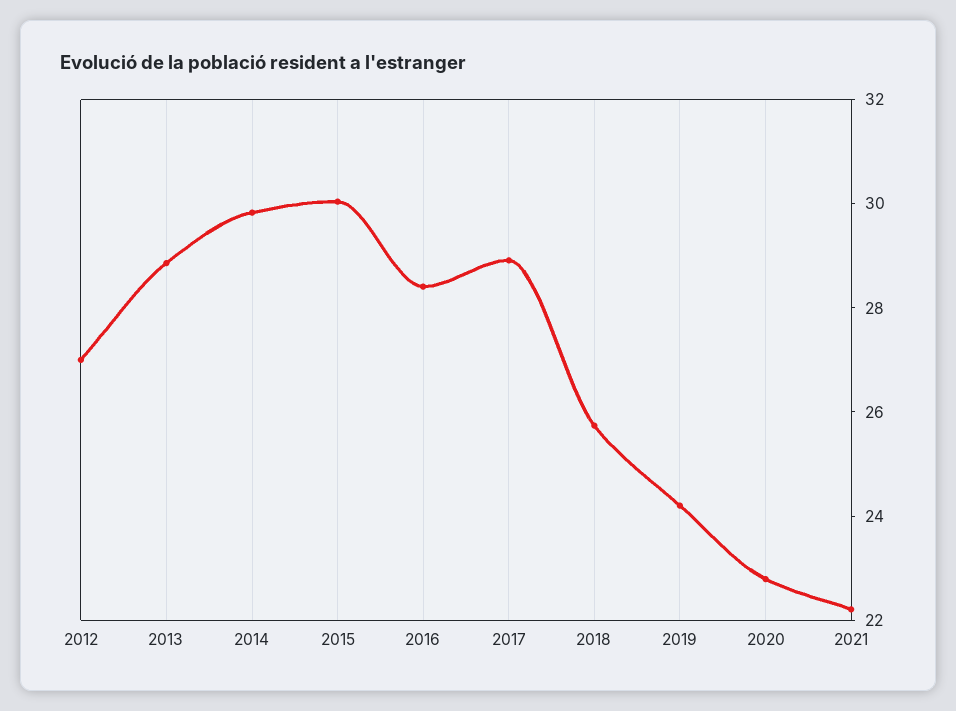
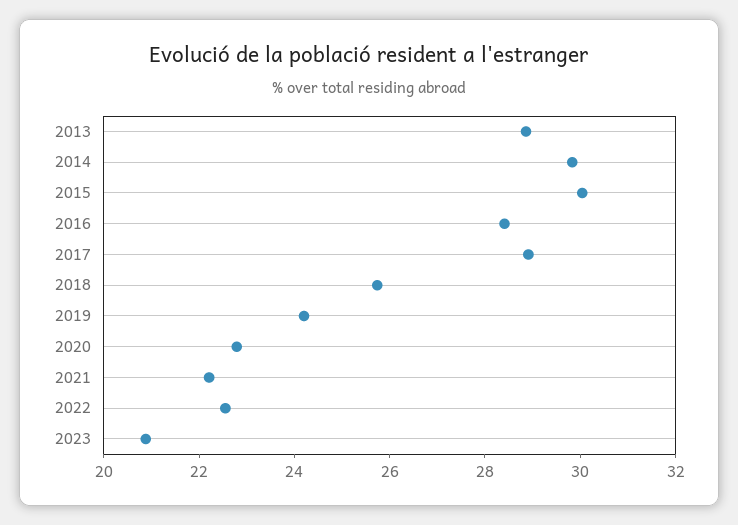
2012: 27 -> none
2022: none -> 22.5
2023: none -> 21

